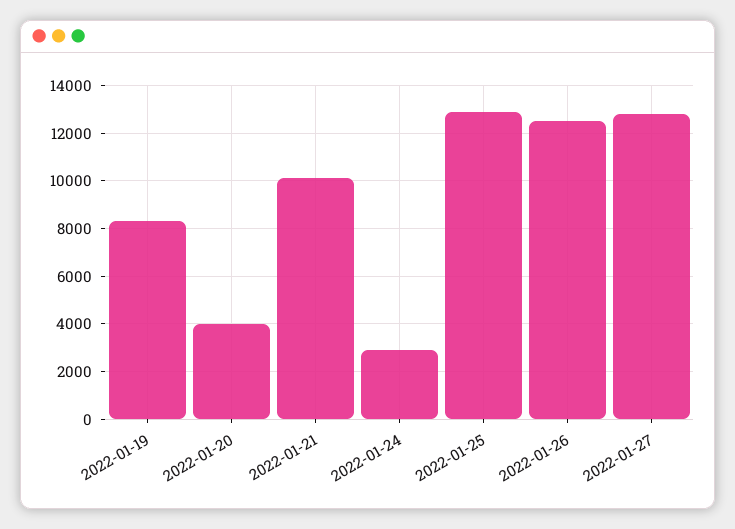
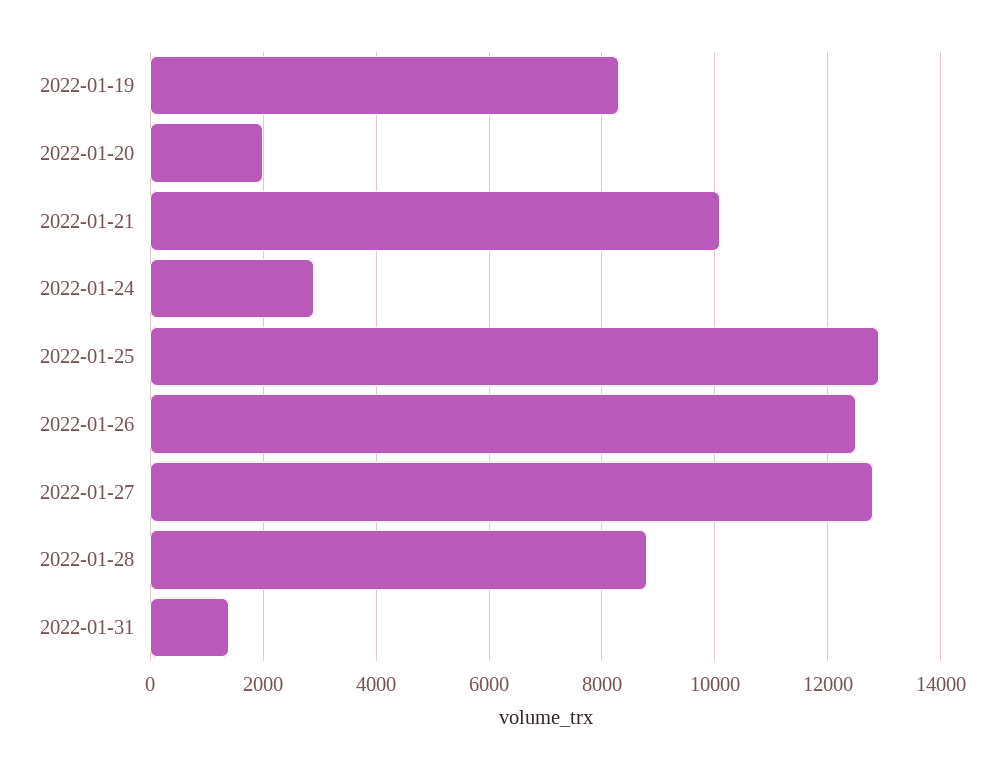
2022-01-20: 4000 -> 2000
2022-01-28: none -> 8800
2022-01-31: none -> 1400

